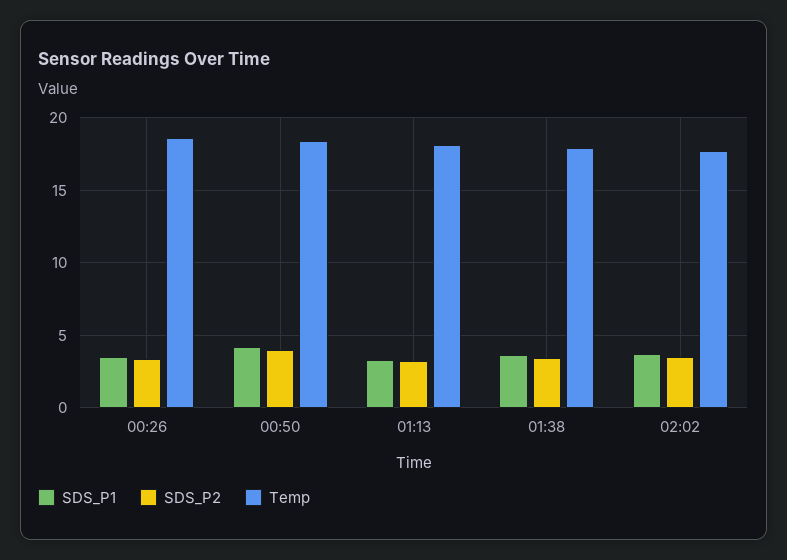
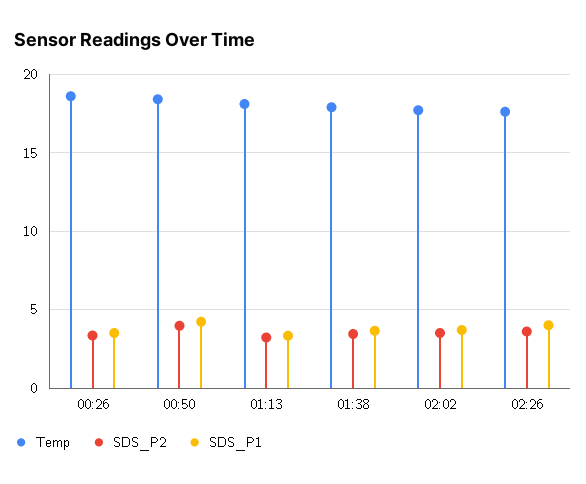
Temp, 02:26: none -> 17.5
SDS_P2, 02:26: none -> 3.5
SDS_P1, 02:26: none -> 4

